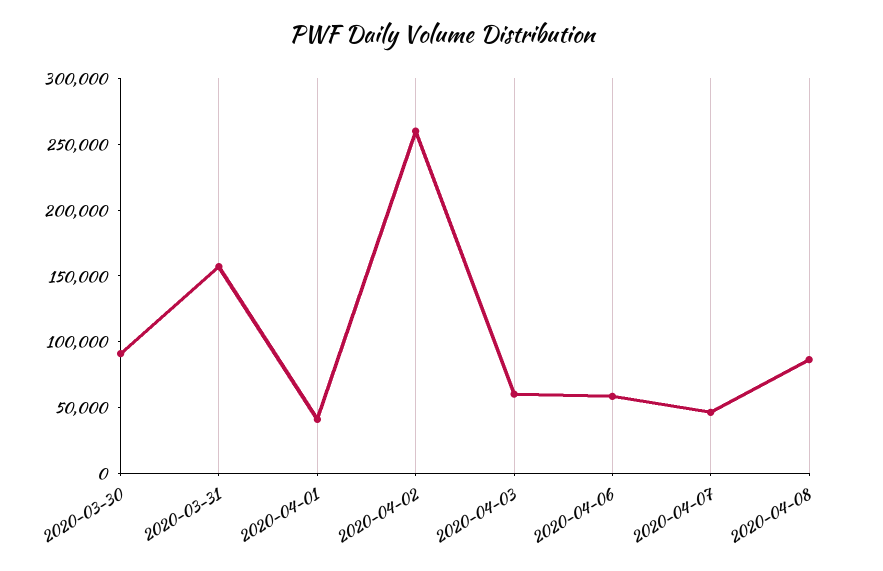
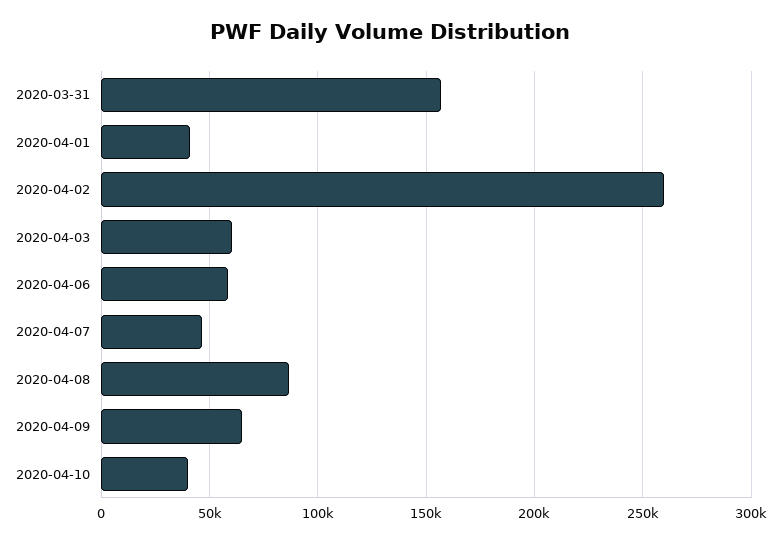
2020-03-30: 90000 -> none
2020-04-09: none -> 65000
2020-04-10: none -> 40000

